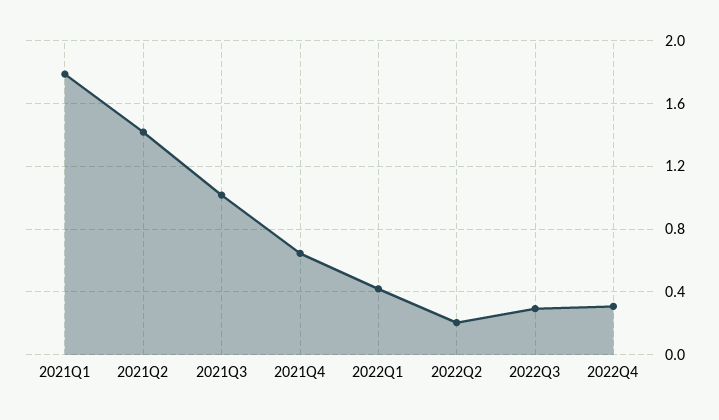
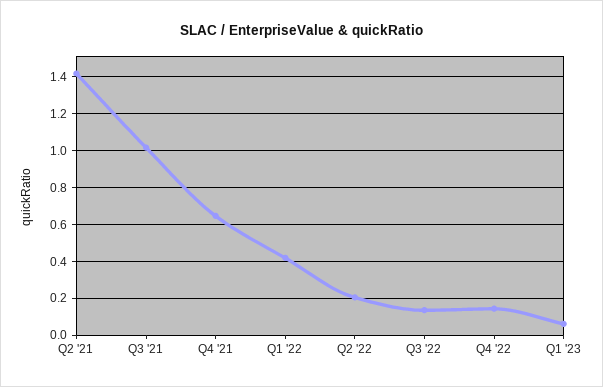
2021Q1: 1.8 -> none
2022Q3: 0.3 -> 0.15
2022Q4: 0.3 -> 0.15
Q1 '23: none -> 0.05

